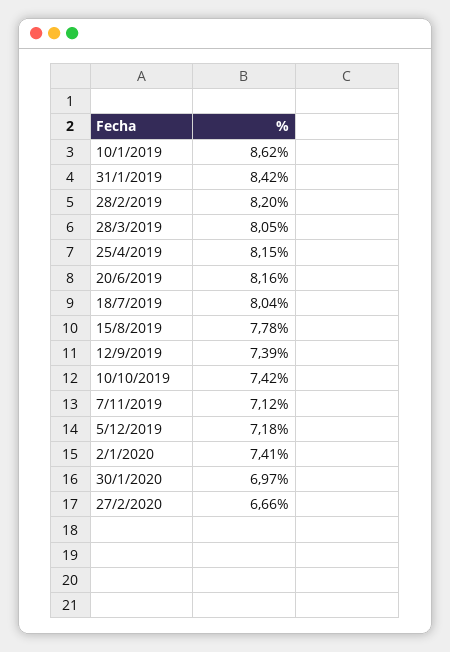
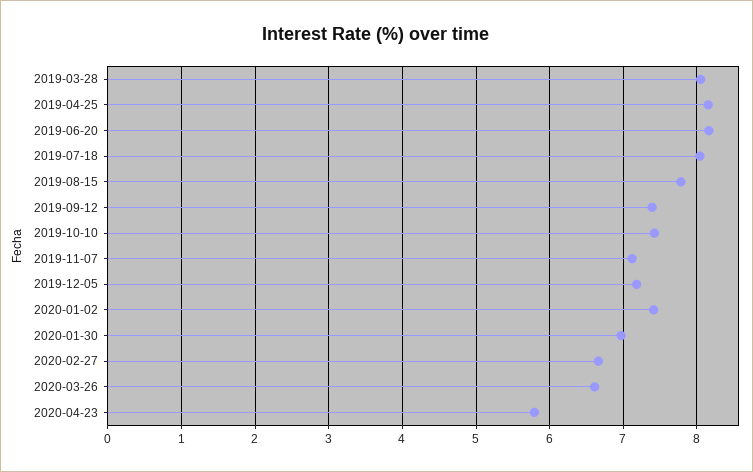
10/1/2019: 8.62 -> none
31/1/2019: 8.42 -> none
28/2/2019: 8.2 -> none
2020-03-26: none -> 6.6
2020-04-23: none -> 5.8

